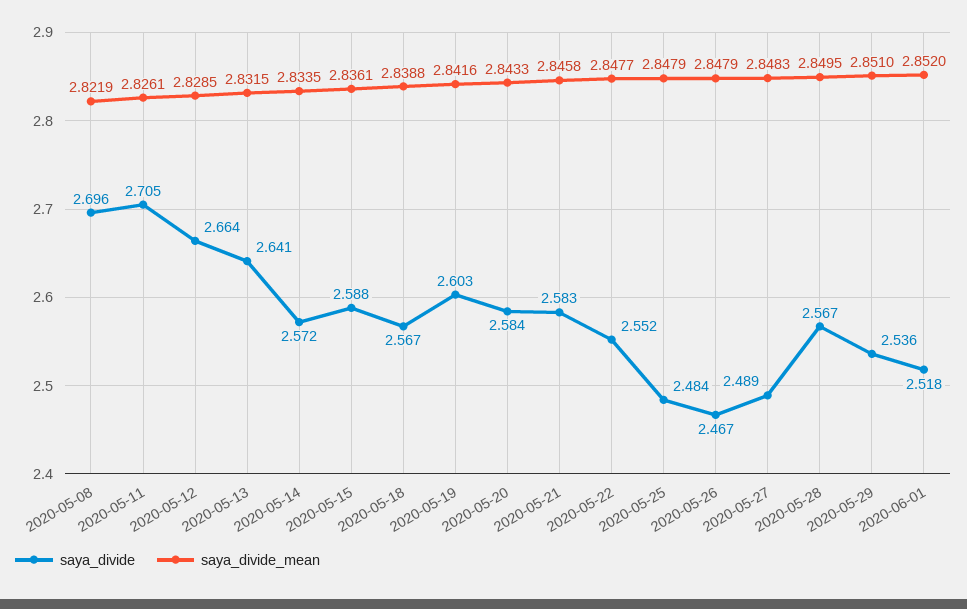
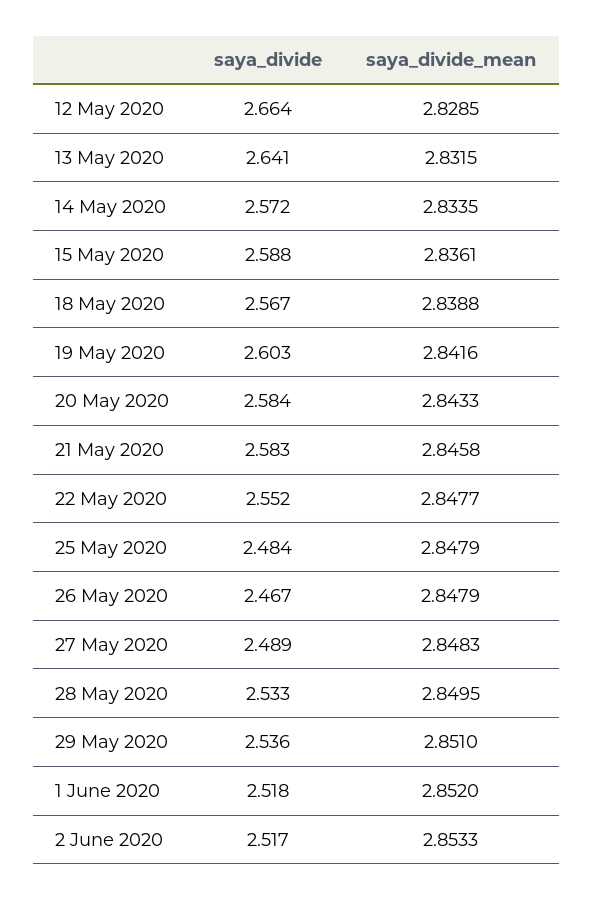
saya_divide, 2020-05-08: 2.696 -> none
saya_divide_mean, 2020-05-08: 2.8219 -> none
saya_divide, 2020-05-11: 2.705 -> none
saya_divide_mean, 2020-05-11: 2.8261 -> none
saya_divide, 2020-05-28: 2.567 -> 2.533
saya_divide, 2 June 2020: none -> 2.517
saya_divide_mean, 2 June 2020: none -> 2.8533

